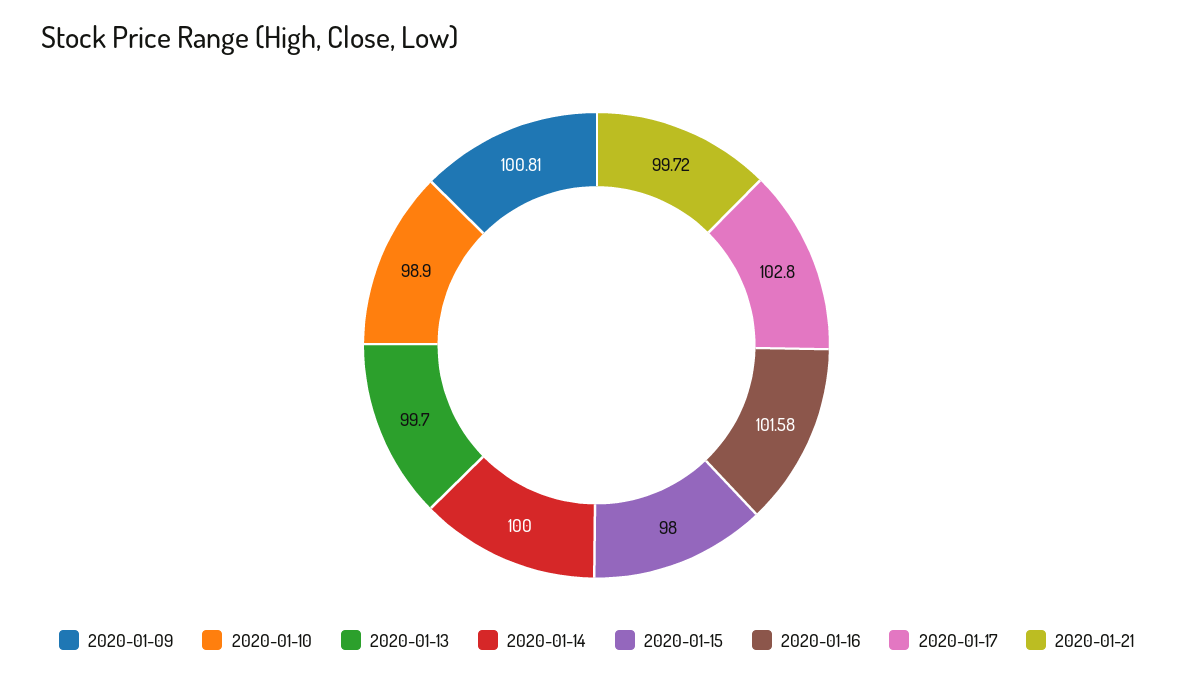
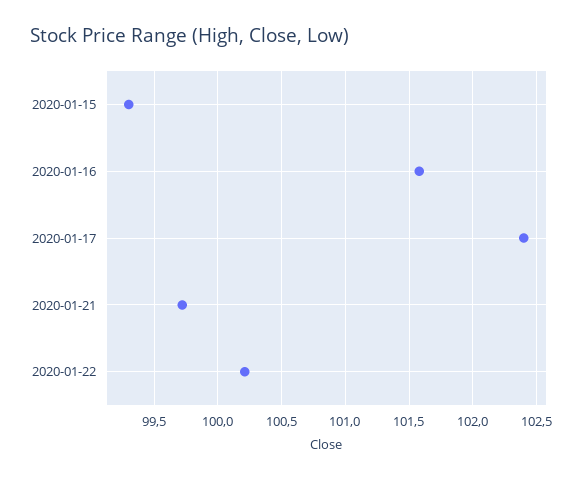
2020-01-09: 100.81 -> none
2020-01-10: 98.9 -> none
2020-01-13: 99.7 -> none
2020-01-14: 100 -> none
2020-01-15: 98 -> 99.3
2020-01-17: 102.8 -> 102.4
2020-01-22: none -> 100.2

